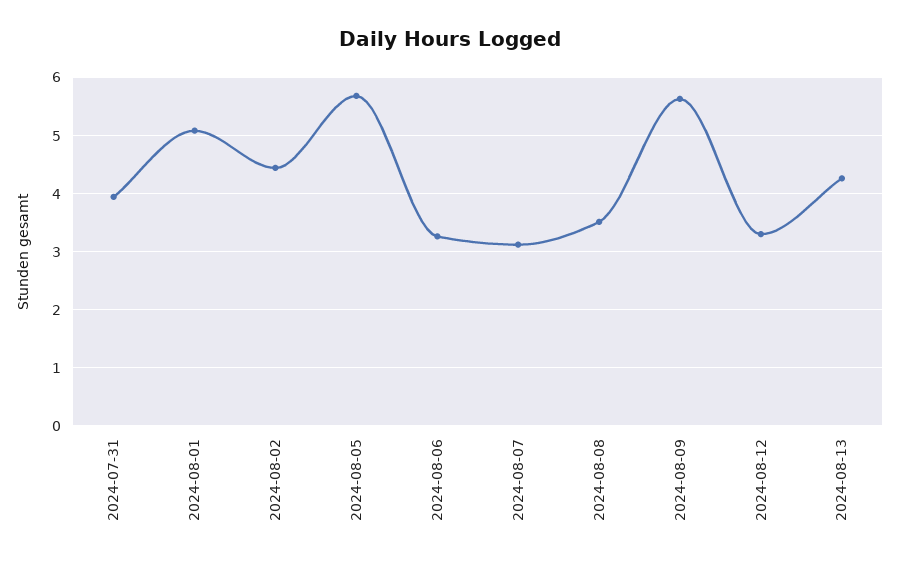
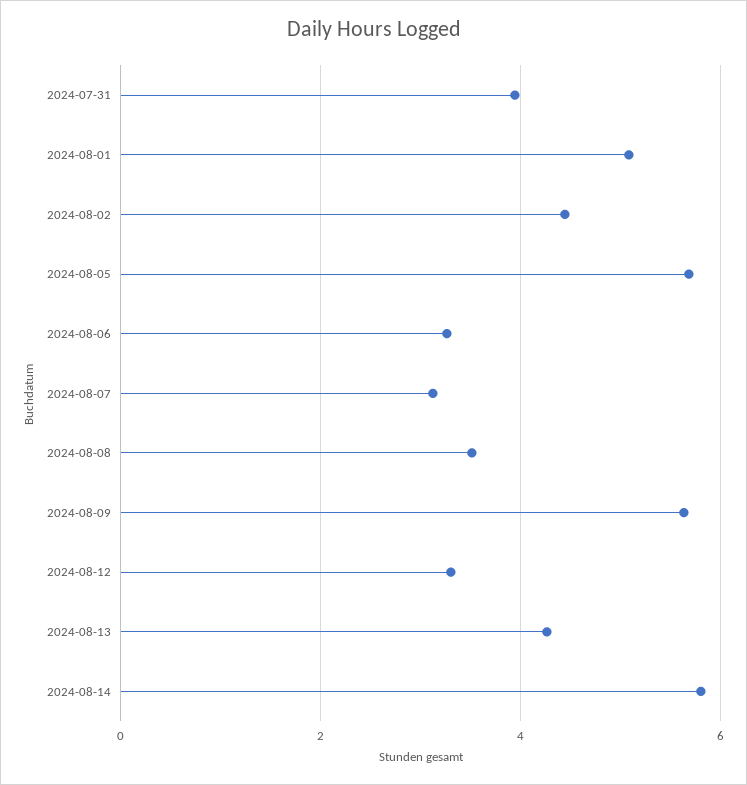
2024-08-14: none -> 5.8

